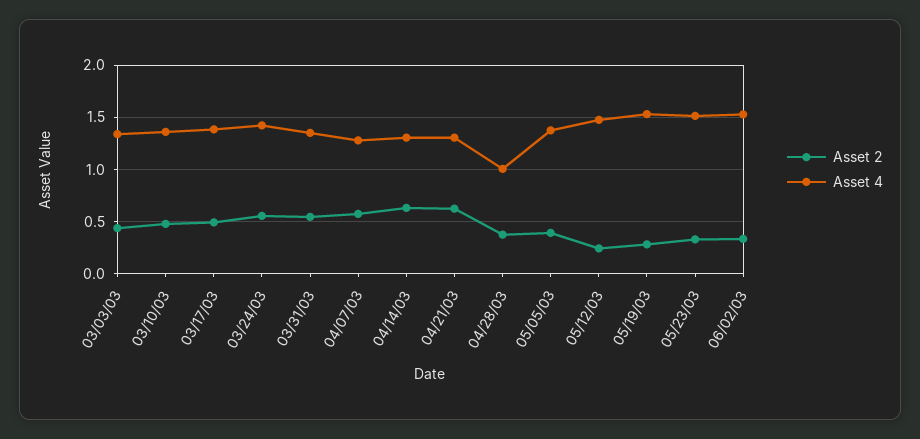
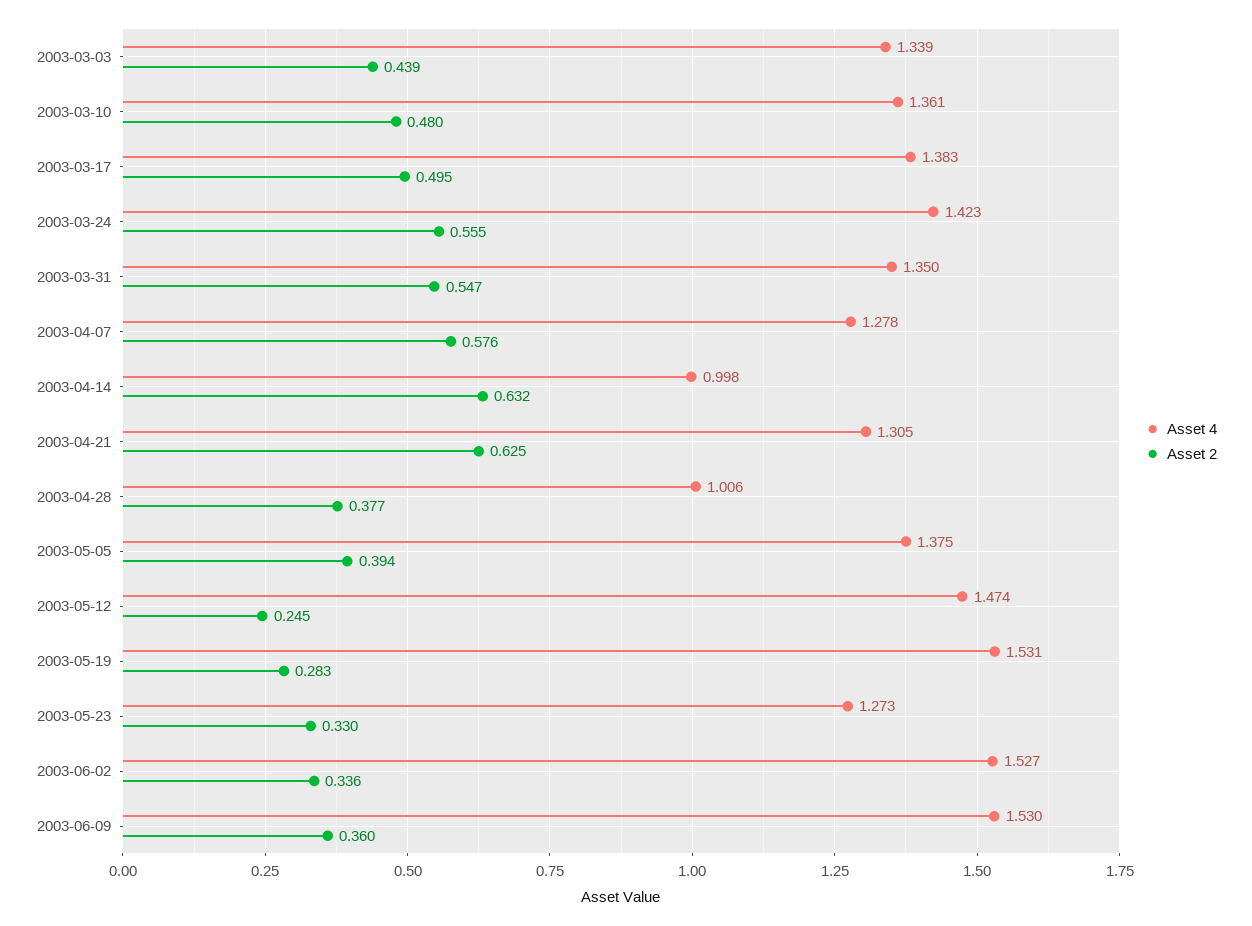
Asset 4, 04/14/03: 1.3 -> 0.998
Asset 4, 05/23/03: 1.5 -> 1.273
Asset 4, 2003-06-09: none -> 1.53
Asset 2, 2003-06-09: none -> 0.36

